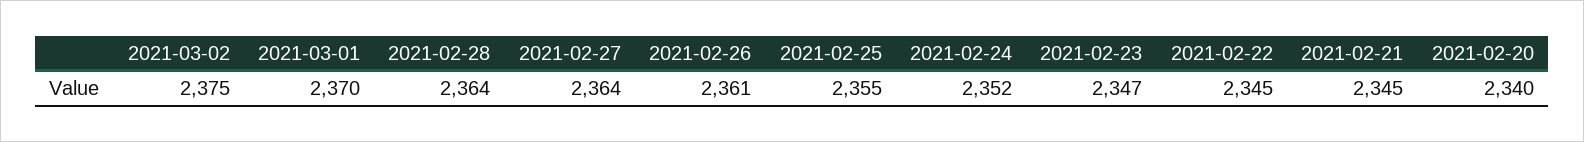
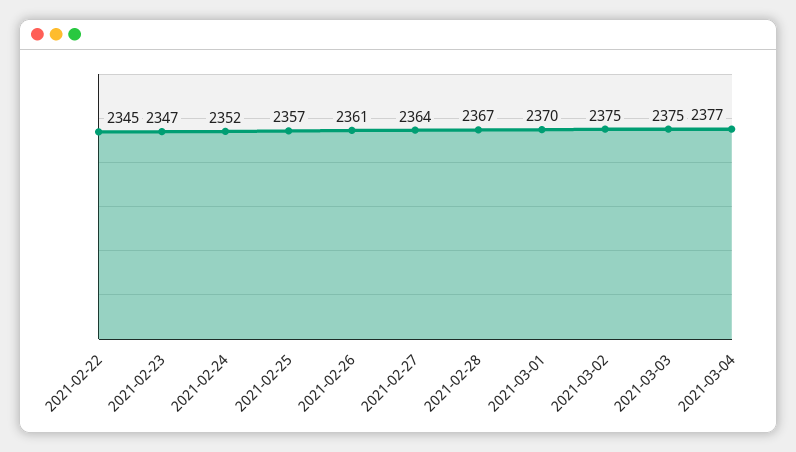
2021-02-28: 2364 -> 2367
2021-02-25: 2355 -> 2357
2021-02-21: 2345 -> none
2021-02-20: 2340 -> none
2021-03-03: none -> 2375
2021-03-04: none -> 2377

